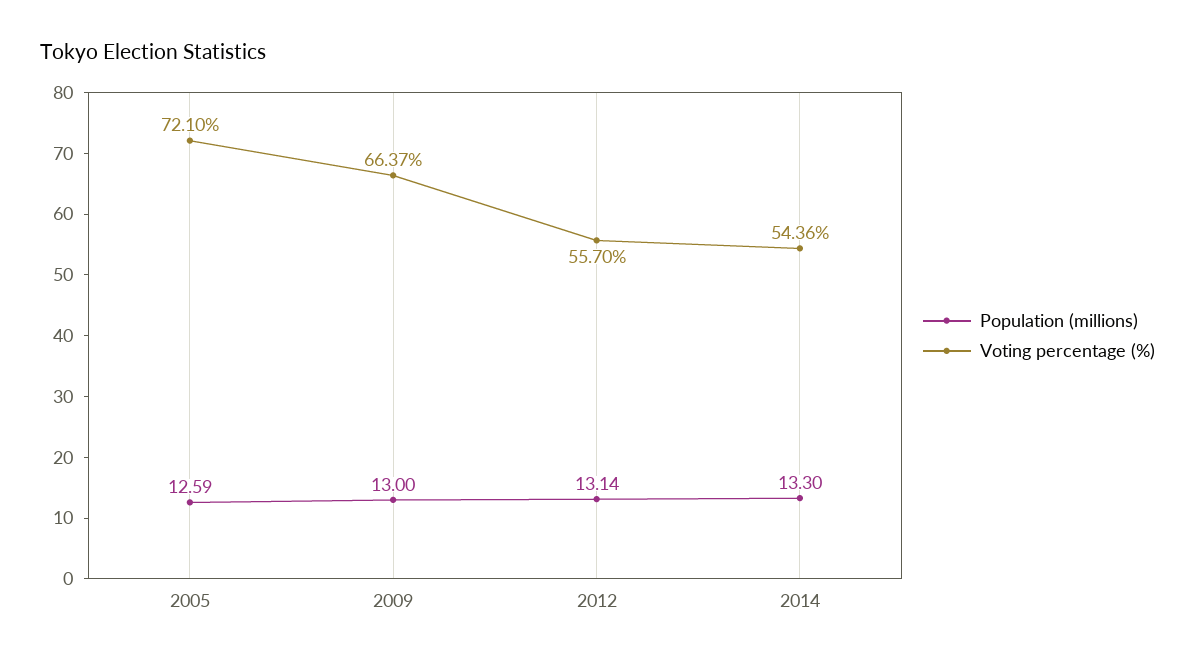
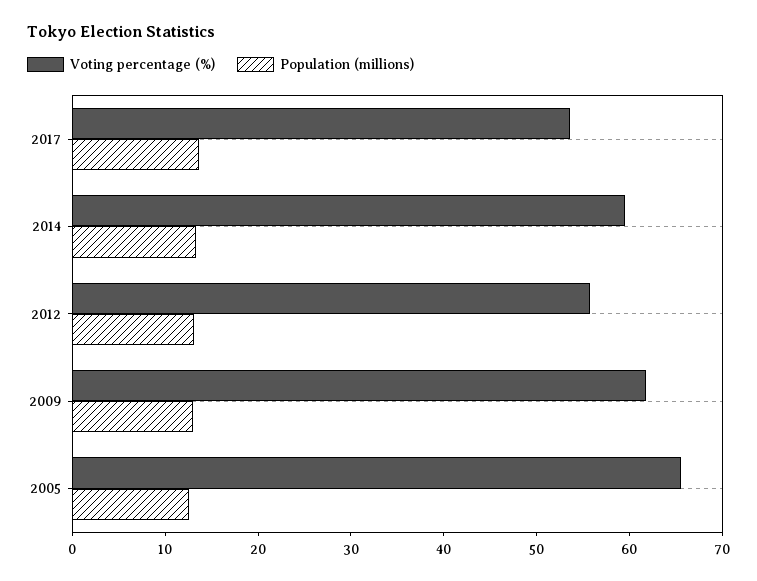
Voting percentage (%), 2005: 72.1 -> 66
Voting percentage (%), 2009: 66.37 -> 62
Voting percentage (%), 2014: 54.36 -> 60
Voting percentage (%), 2017: none -> 54
Population (millions), 2017: none -> 14

